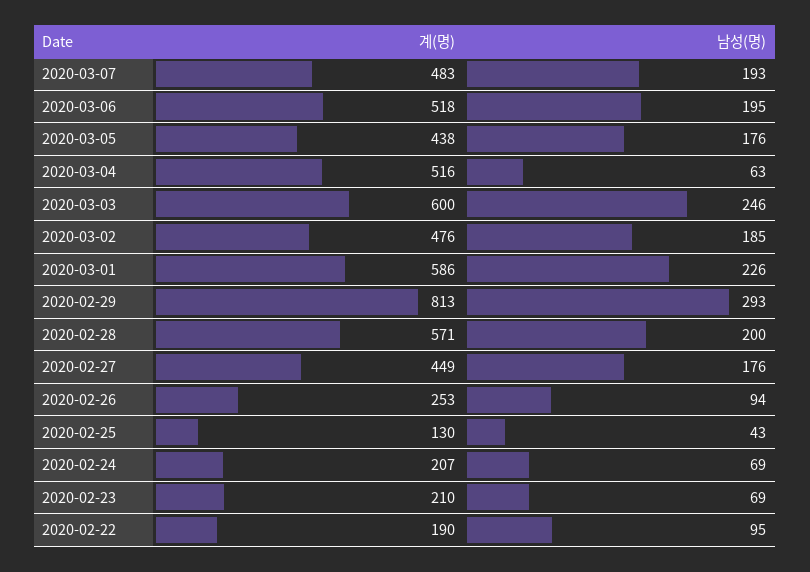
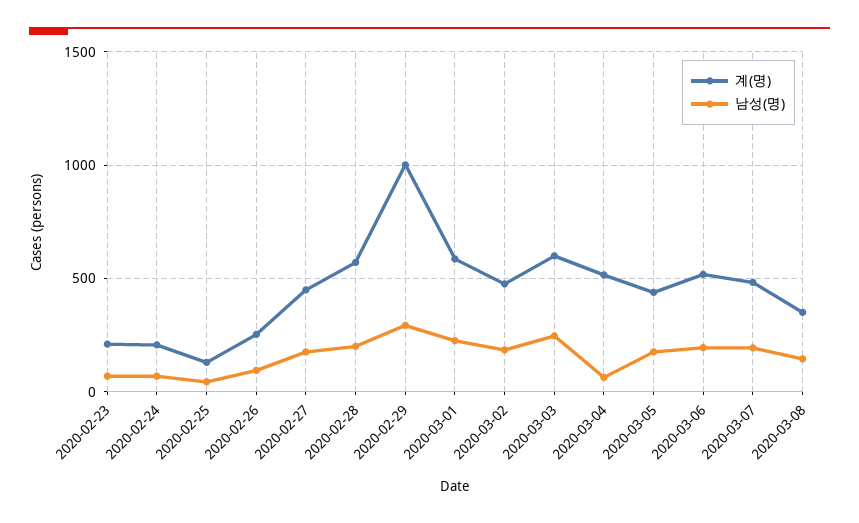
계(명), 2020-02-29: 813 -> 1000
계(명), 2020-02-22: 190 -> none
남성(명), 2020-02-22: 95 -> none
계(명), 2020-03-08: none -> 350
남성(명), 2020-03-08: none -> 150

